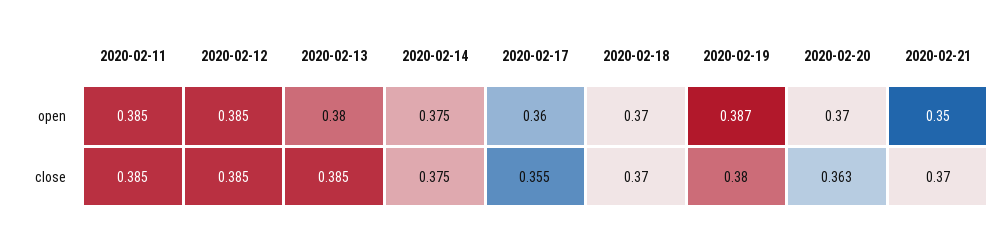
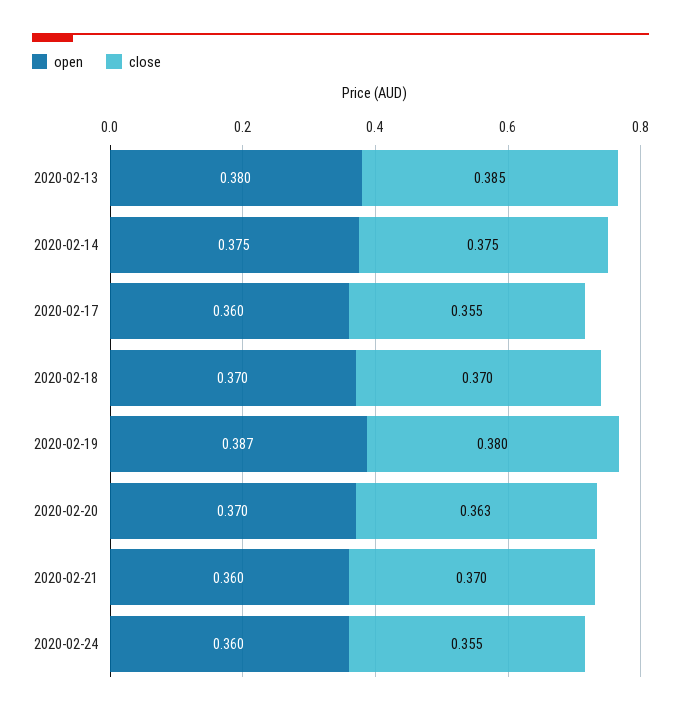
open, 2020-02-11: 0.385 -> none
open, 2020-02-12: 0.385 -> none
open, 2020-02-21: 0.35 -> 0.36
close, 2020-02-11: 0.385 -> none
close, 2020-02-12: 0.385 -> none
open, 2020-02-24: none -> 0.36
close, 2020-02-24: none -> 0.355

